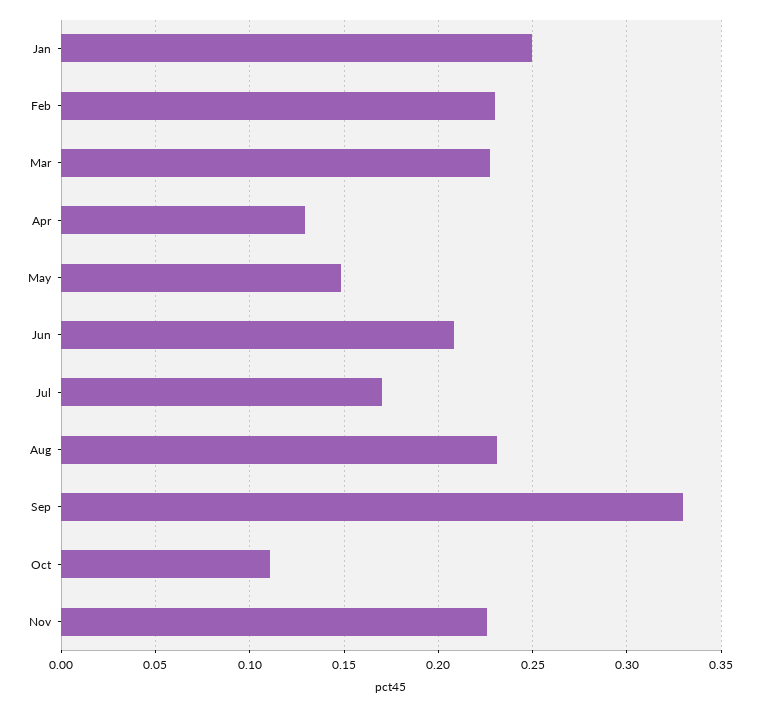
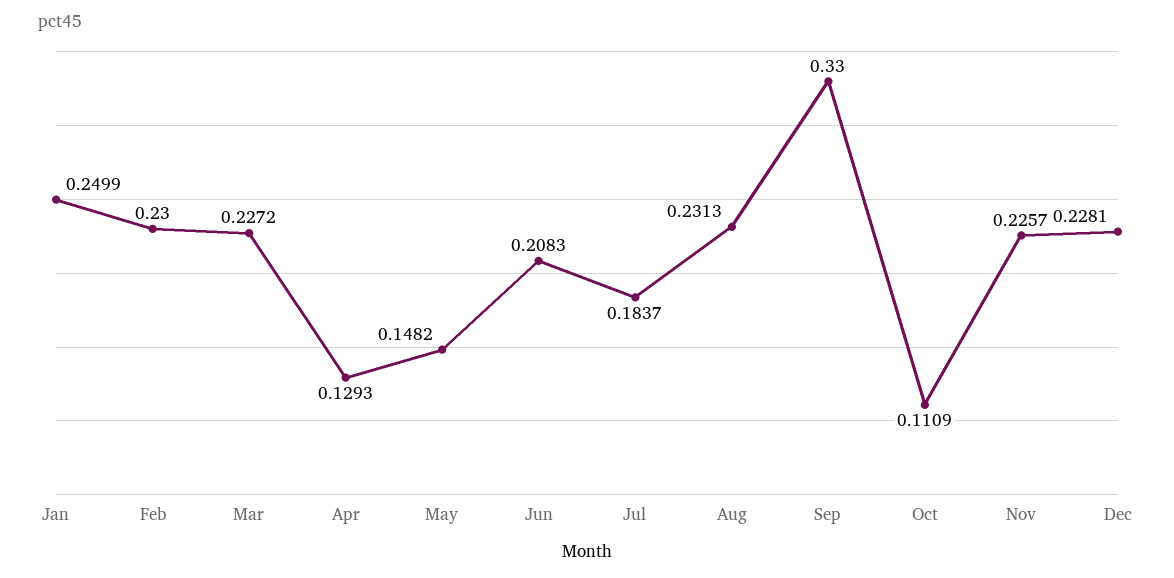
Jul: 0.17 -> 0.1837
Dec: none -> 0.2281

